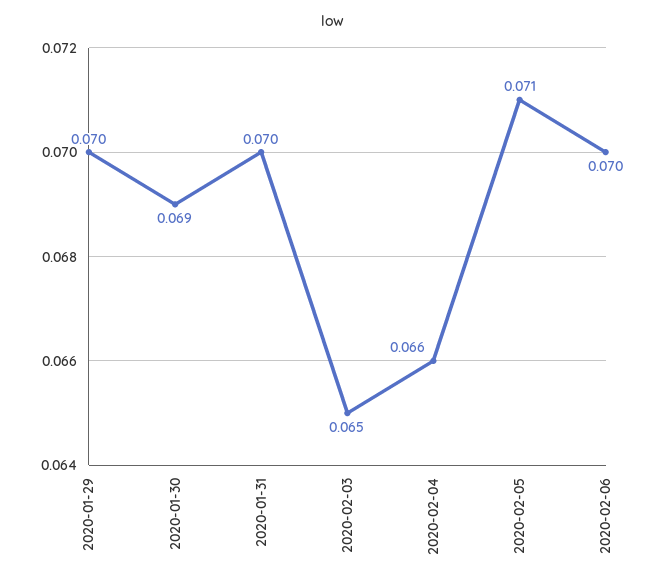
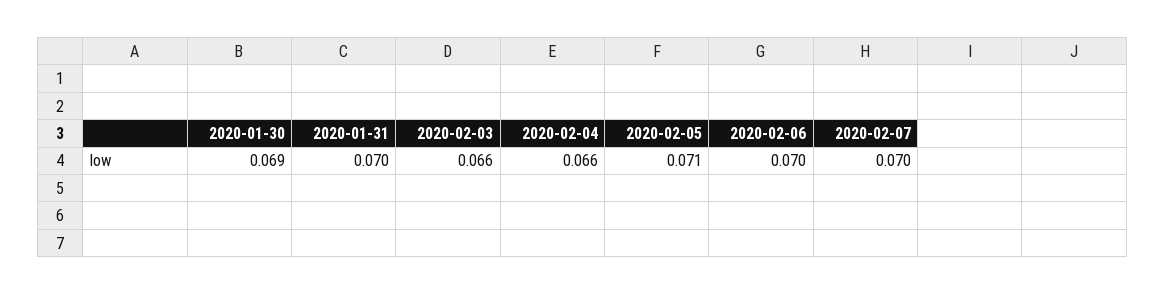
2020-01-29: 0.07 -> none
2020-02-03: 0.065 -> 0.066
2020-02-07: none -> 0.07

